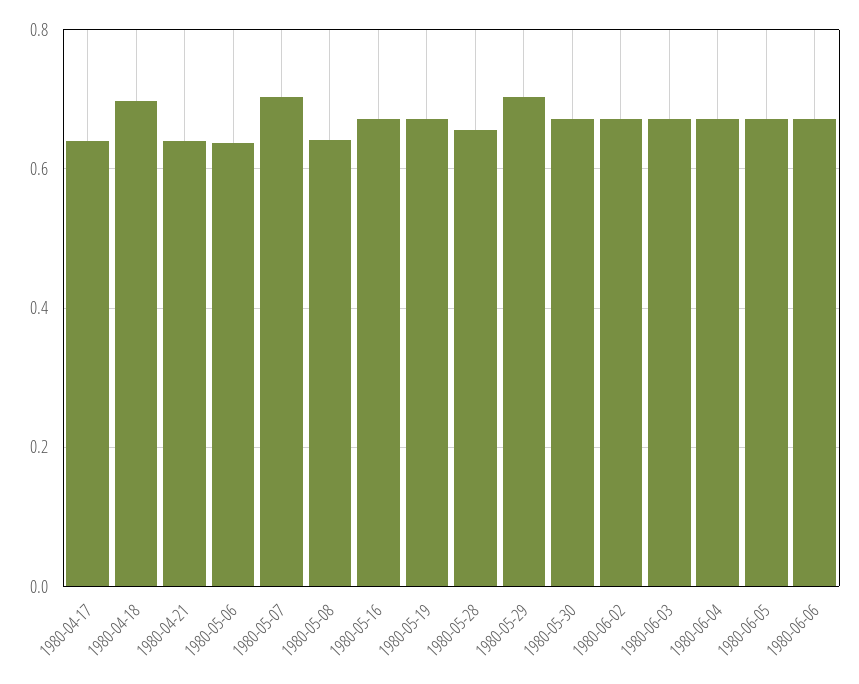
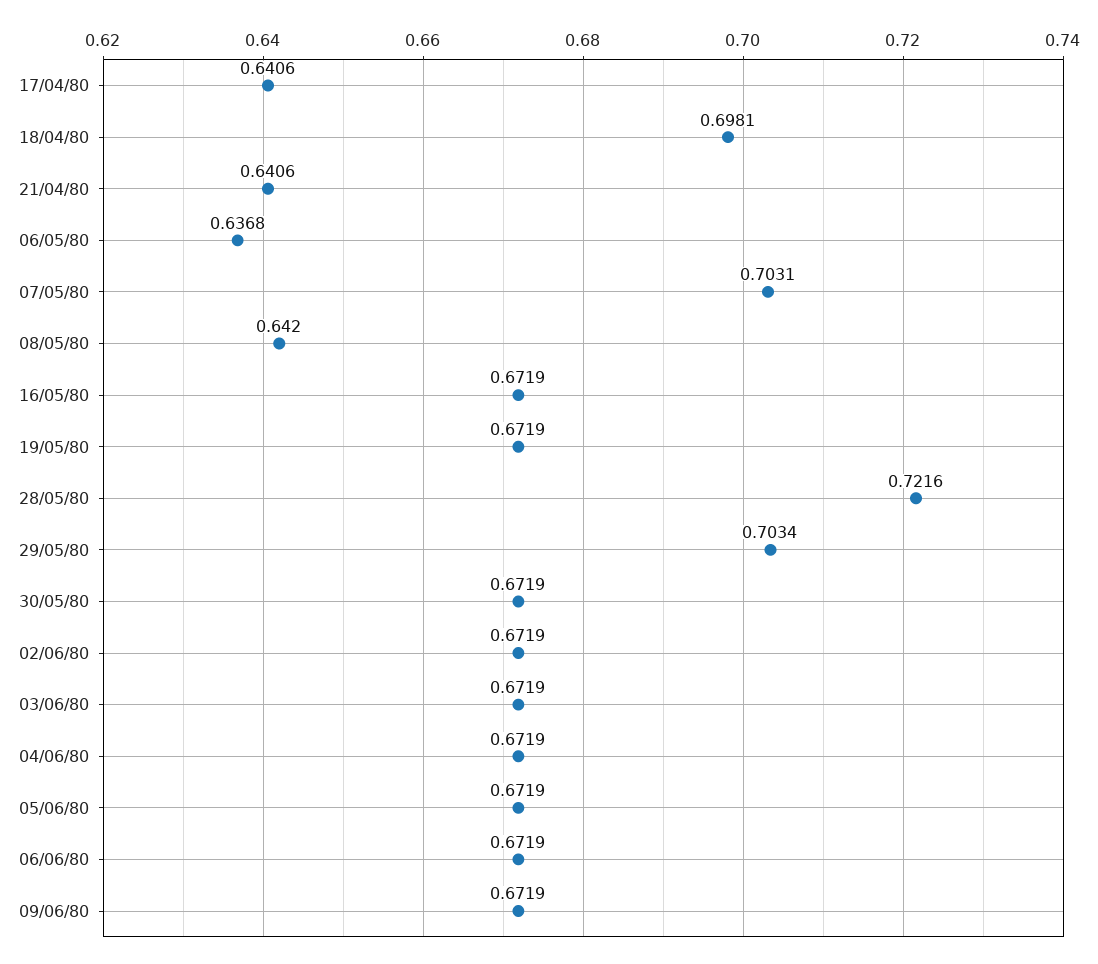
1980-05-28: 0.66 -> 0.7216
09/06/80: none -> 0.6719

